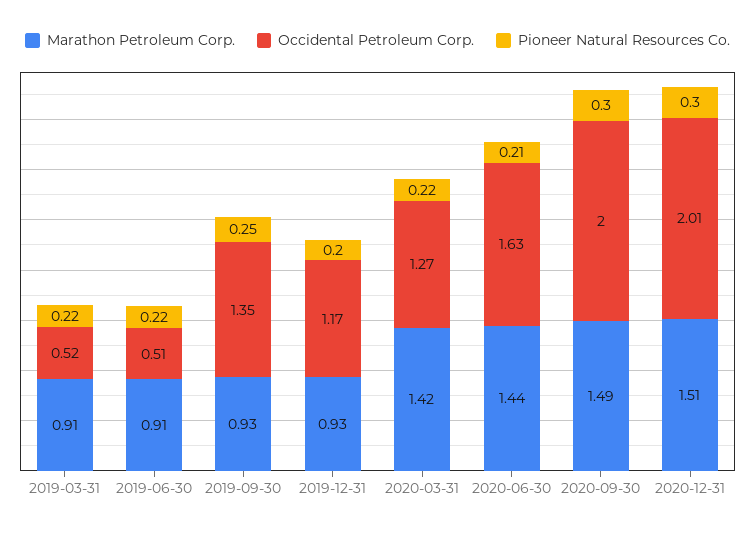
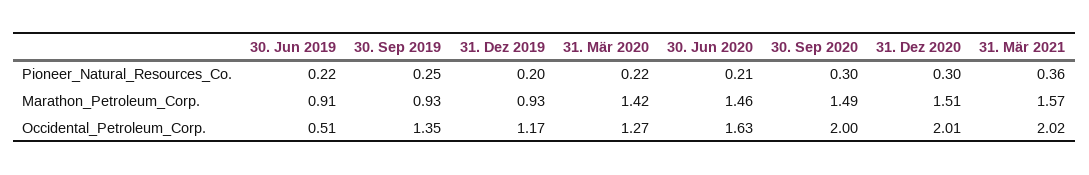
Marathon Petroleum Corp., 2019-03-31: 0.91 -> none
Occidental Petroleum Corp., 2019-03-31: 0.52 -> none
Pioneer Natural Resources Co., 2019-03-31: 0.22 -> none
Marathon Petroleum Corp., 2020-06-30: 1.44 -> 1.46
Pioneer Natural Resources Co., 31. Mär 2021: none -> 0.36
Marathon Petroleum Corp., 31. Mär 2021: none -> 1.57
Occidental Petroleum Corp., 31. Mär 2021: none -> 2.02

